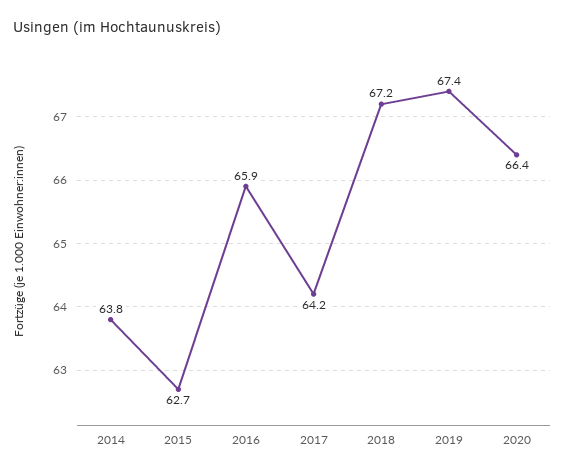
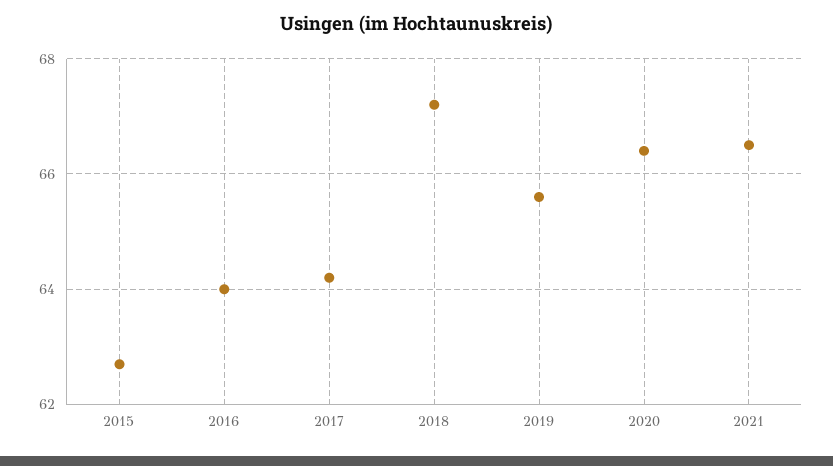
2014: 63.8 -> none
2016: 65.9 -> 64
2019: 67.4 -> 65.5
2021: none -> 66.5

